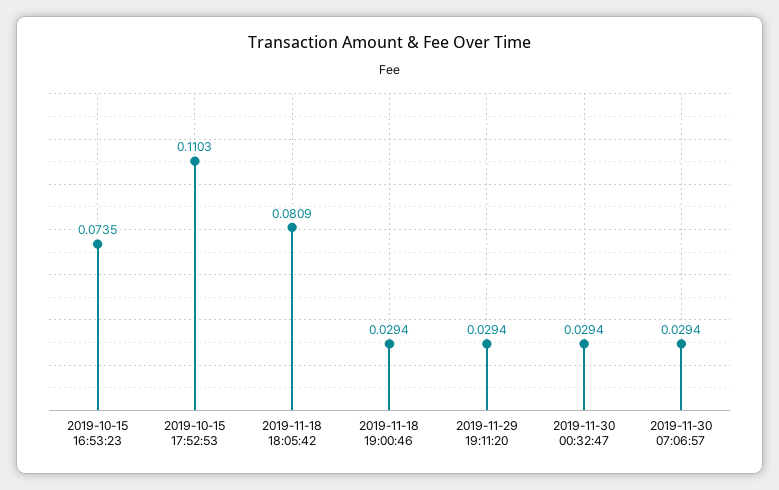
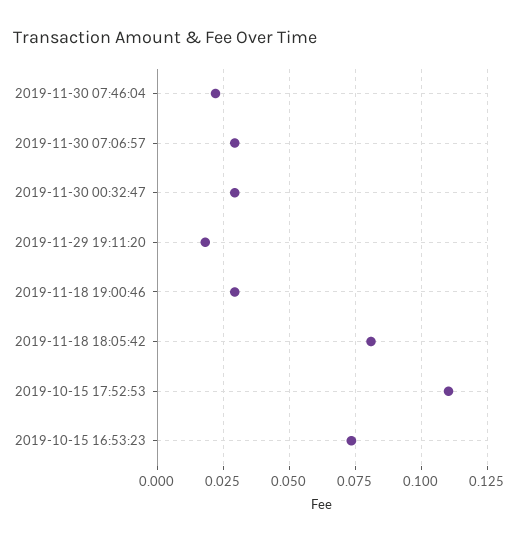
2019-11-29 19:11:20: 0.0294 -> 0.0175
2019-11-30 07:46:04: none -> 0.0225

